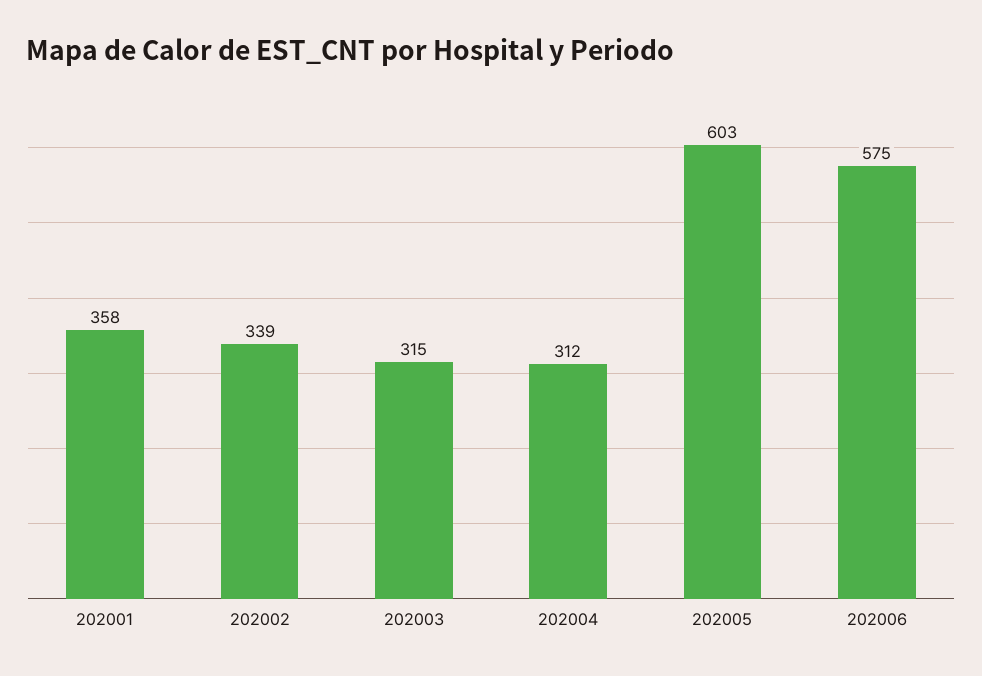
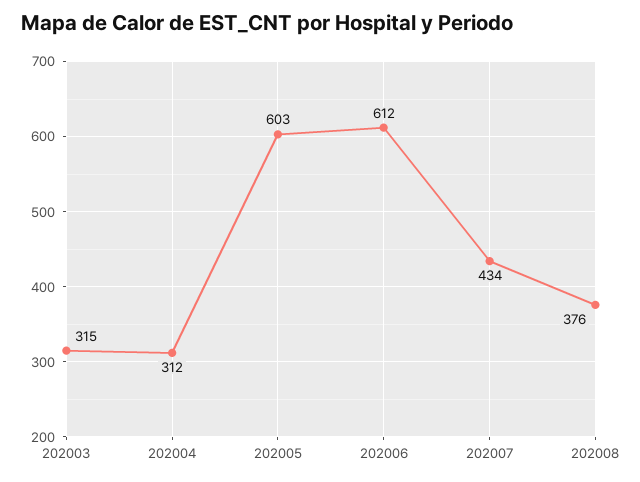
202001: 358 -> none
202002: 339 -> none
202006: 575 -> 612
202007: none -> 434
202008: none -> 376

